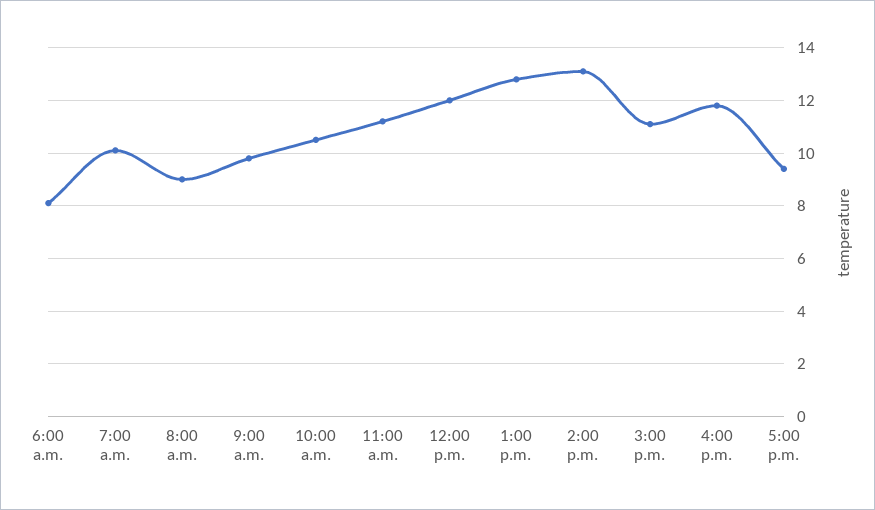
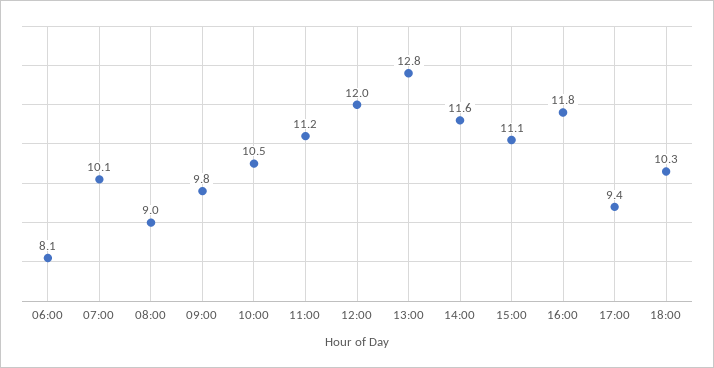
2:00 p.m.: 13 -> 11.6
18:00: none -> 10.3

